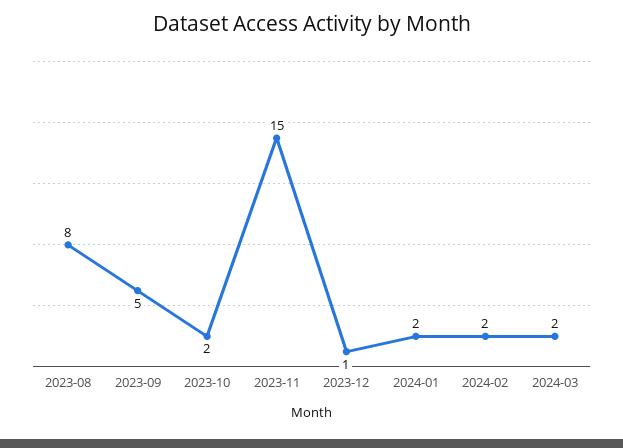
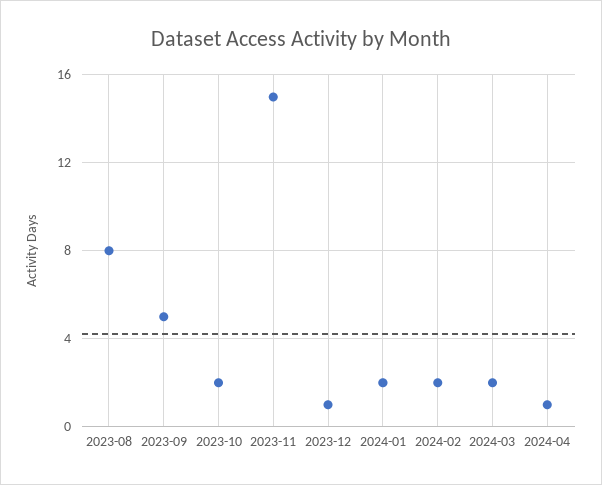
2024-04: none -> 1

